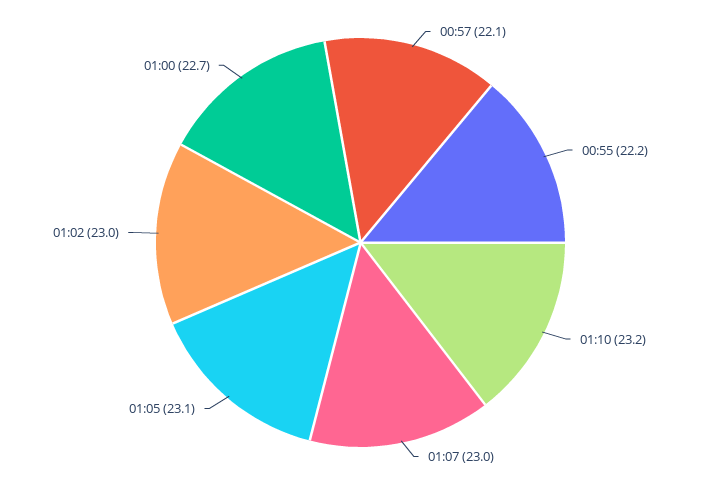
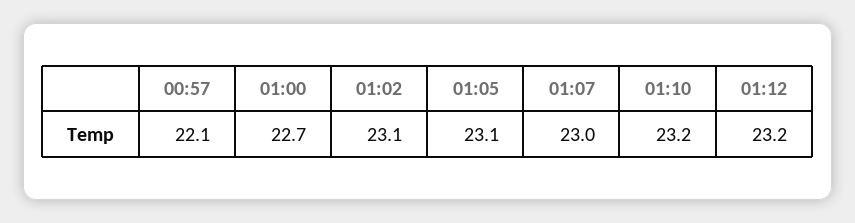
00:55: 22.2 -> none
01:02: 23 -> 23.1
01:12: none -> 23.2

